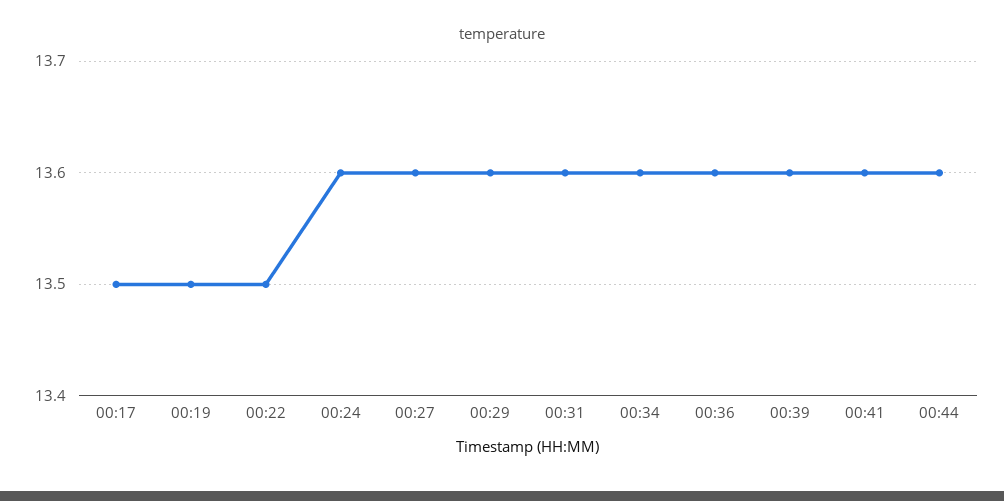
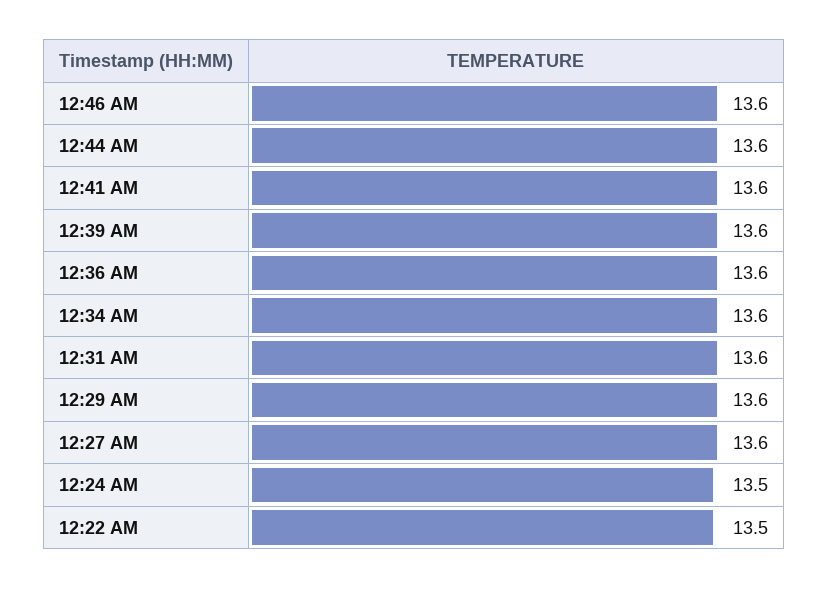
00:17: 13.5 -> none
00:19: 13.5 -> none
00:24: 13.6 -> 13.5
12:46 AM: none -> 13.6

